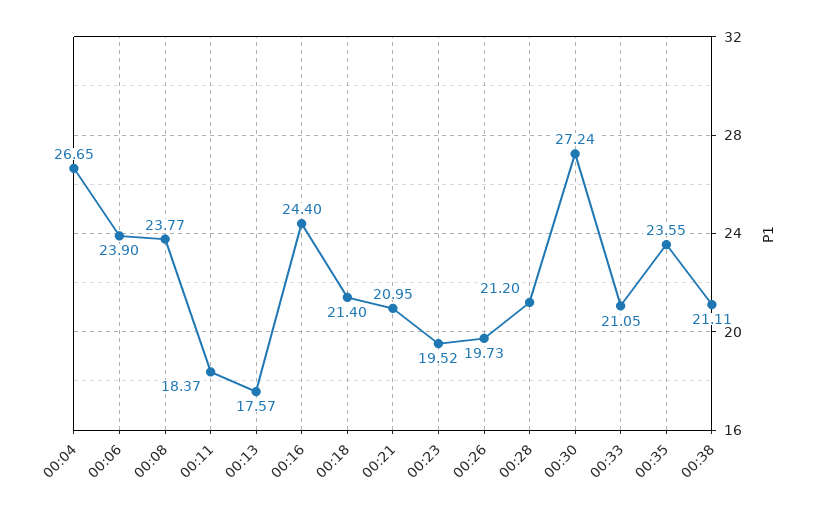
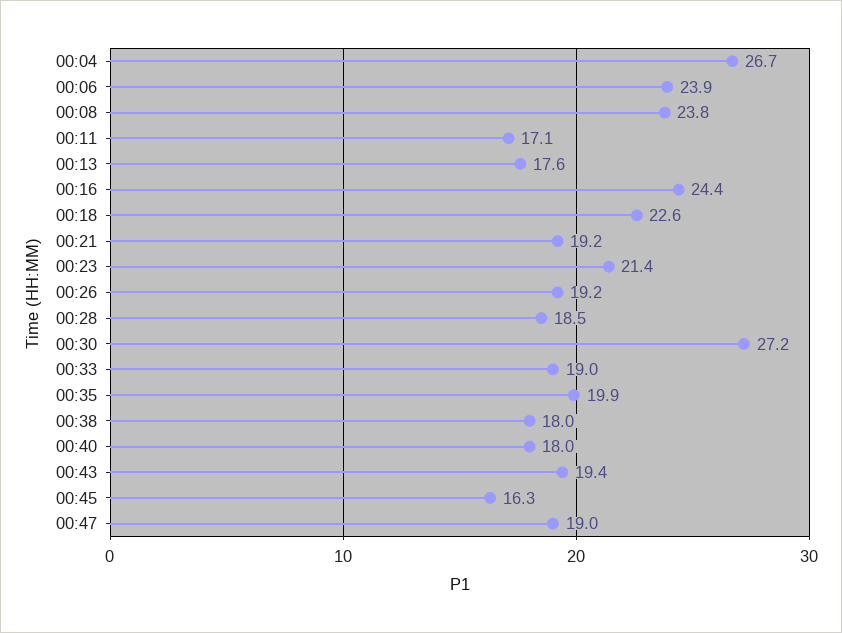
00:11: 18.37 -> 17.1
00:18: 21.4 -> 22.6
00:21: 20.95 -> 19.2
00:23: 19.52 -> 21.4
00:26: 19.73 -> 19.2
00:28: 21.2 -> 18.5
00:33: 21.05 -> 19
00:35: 23.55 -> 19.9
00:38: 21.11 -> 18
00:40: none -> 18
00:43: none -> 19.4
00:45: none -> 16.3
00:47: none -> 19

